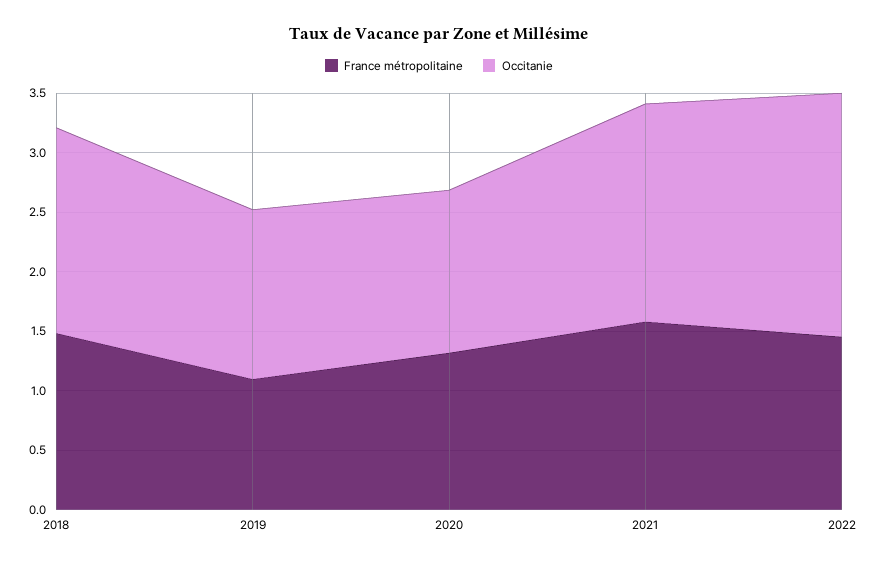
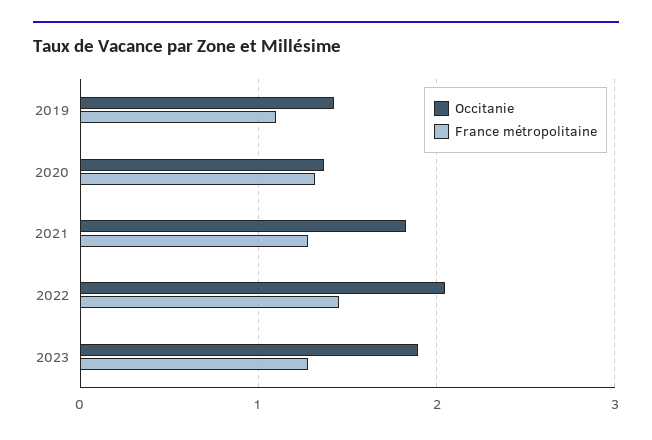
France métropolitaine, 2018: 1.5 -> none
Occitanie, 2018: 1.7 -> none
France métropolitaine, 2021: 1.6 -> 1.3
Occitanie, 2023: none -> 1.9
France métropolitaine, 2023: none -> 1.3

